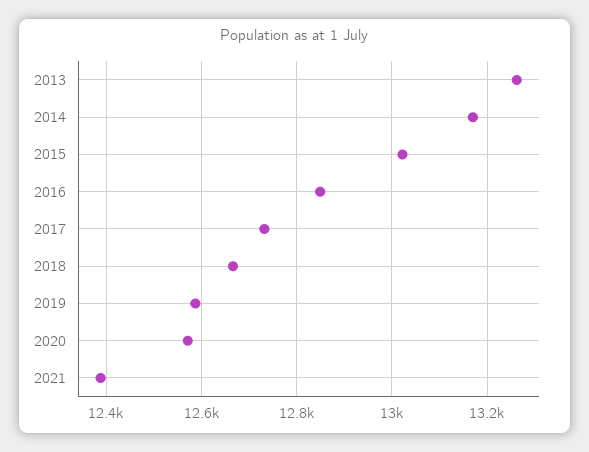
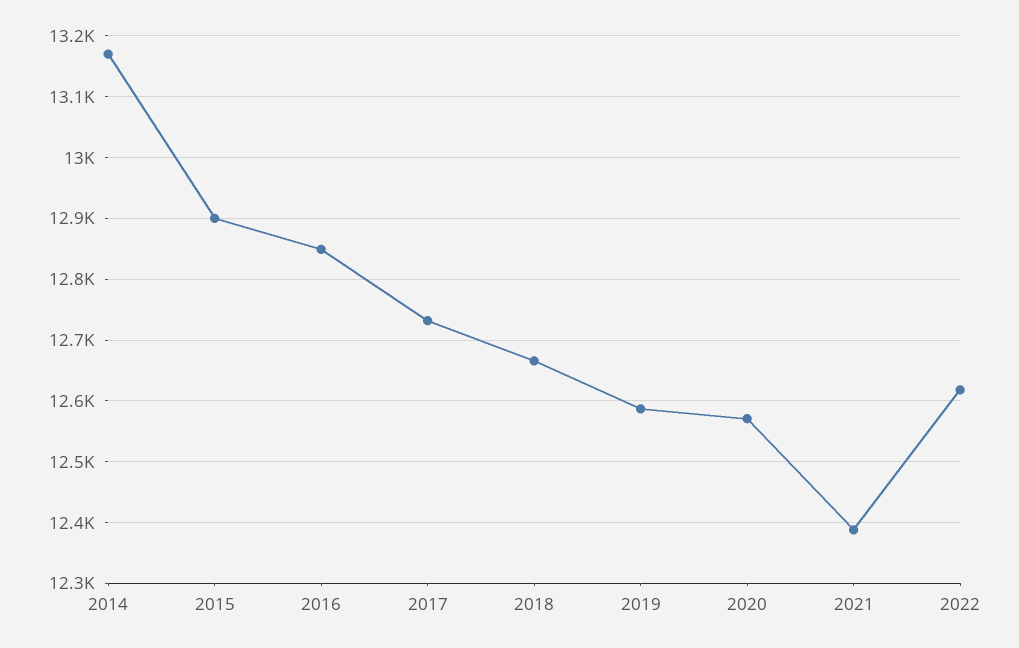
2013: 13260 -> none
2015: 13020 -> 12900
2022: none -> 12620

